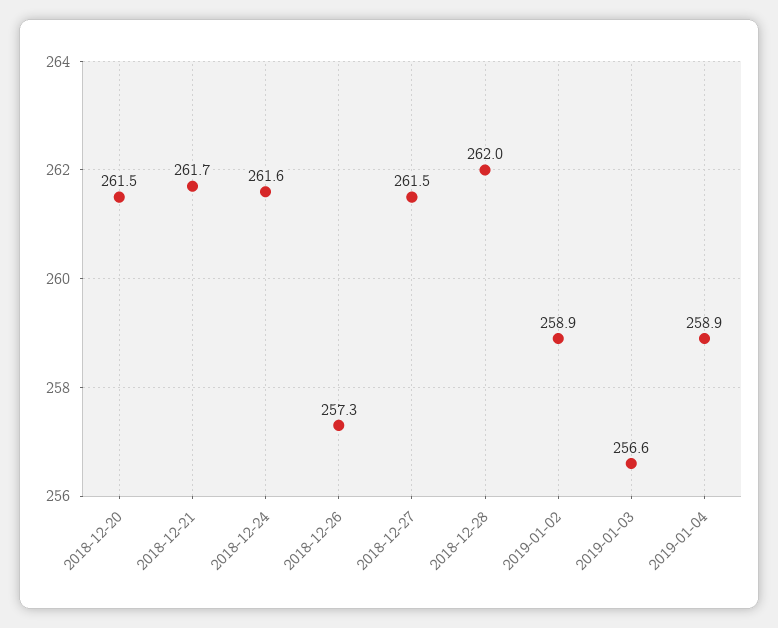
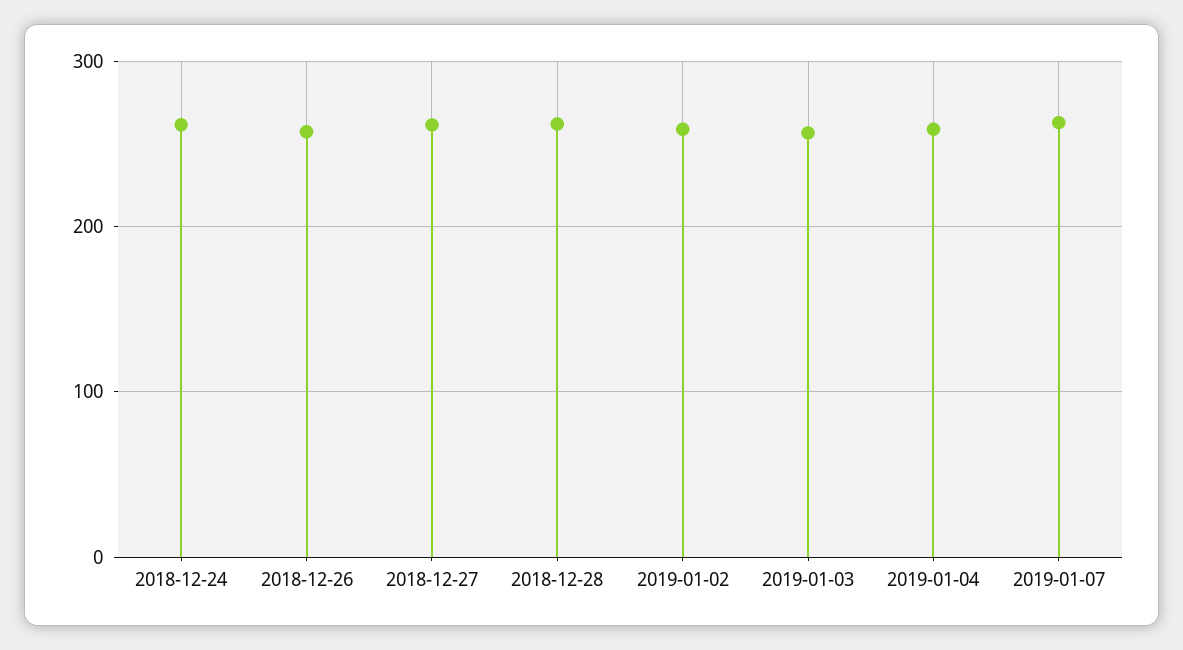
2018-12-20: 261.5 -> none
2018-12-21: 261.7 -> none
2019-01-07: none -> 260

